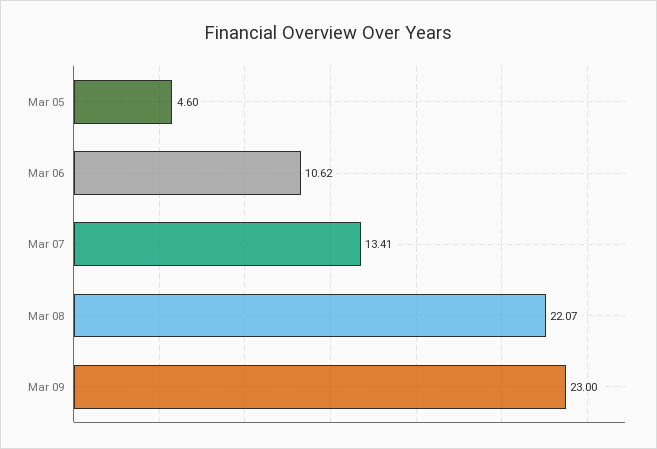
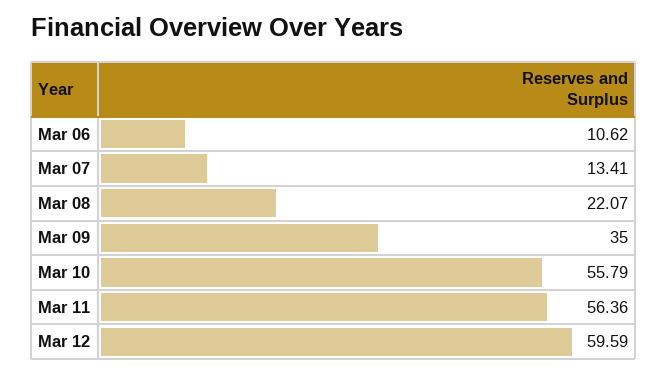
Mar 05: 4.6 -> none
Mar 09: 23 -> 35
Mar 10: none -> 55.79
Mar 11: none -> 56.36
Mar 12: none -> 59.59

